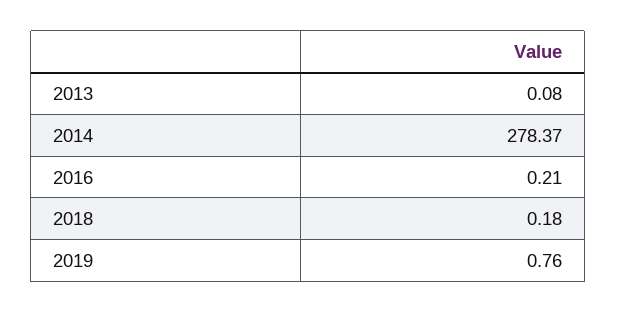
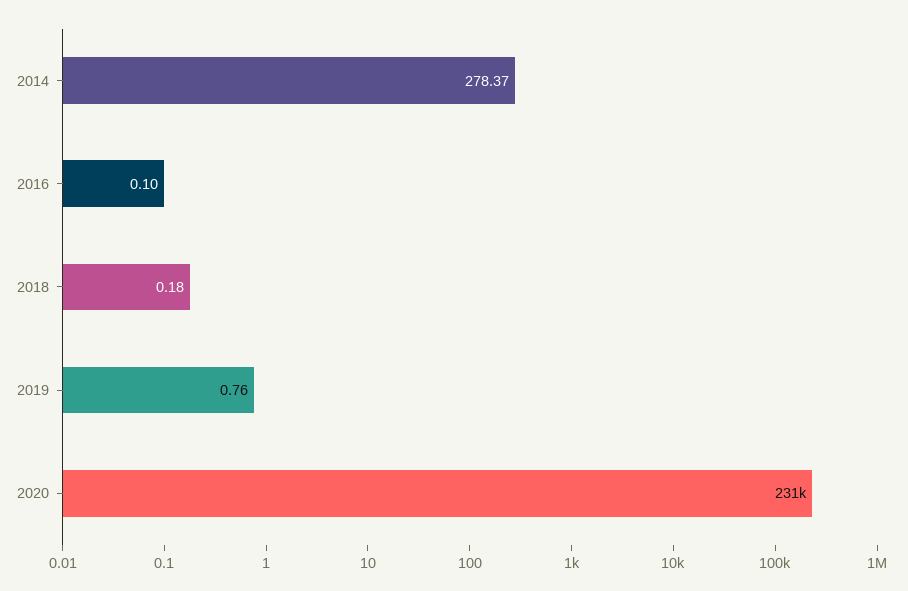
2013: 0.08 -> none
2016: 0.21 -> 0.1
2020: none -> 231000

